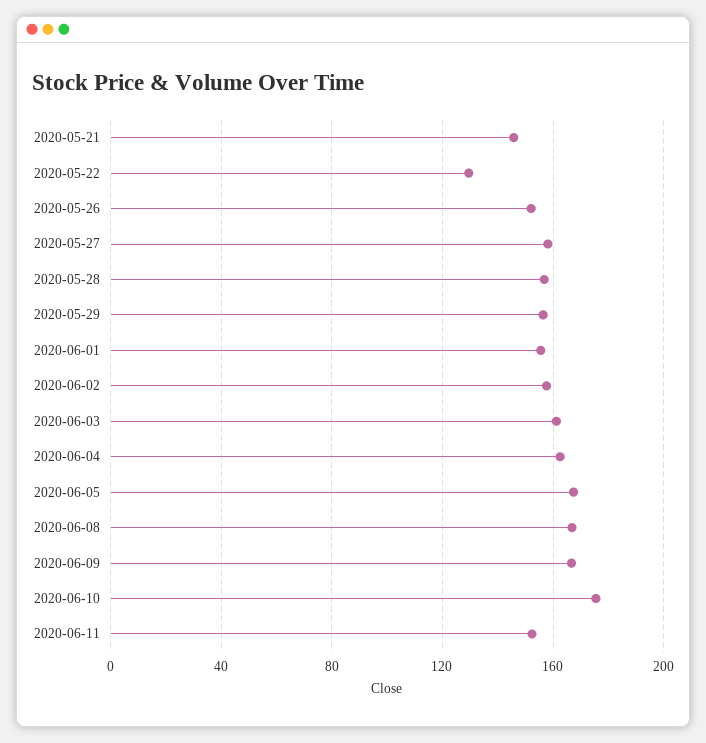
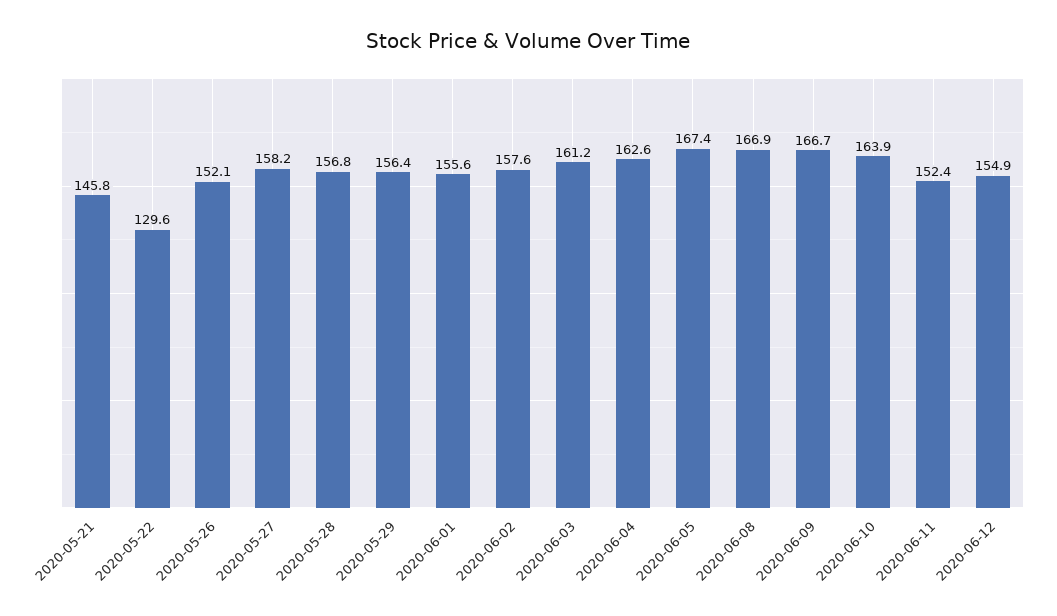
2020-06-10: 175 -> 163.9
2020-06-12: none -> 154.9

